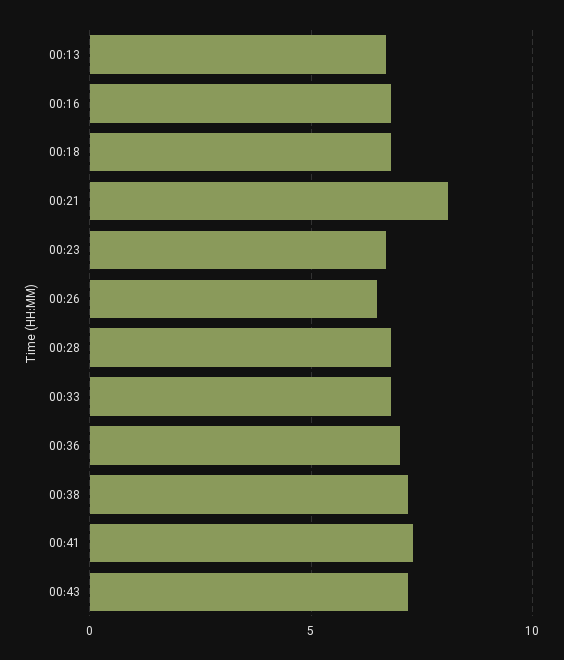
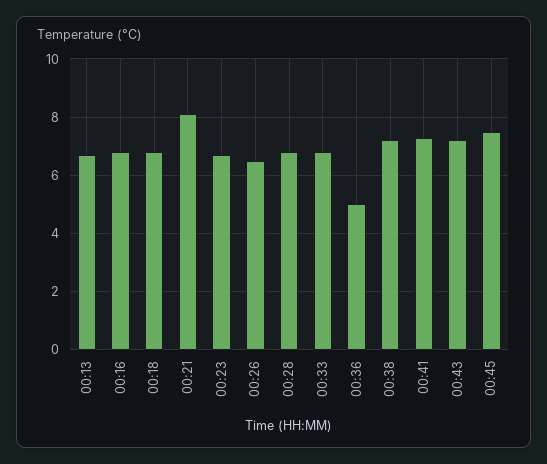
00:36: 7 -> 5
00:45: none -> 7.5

